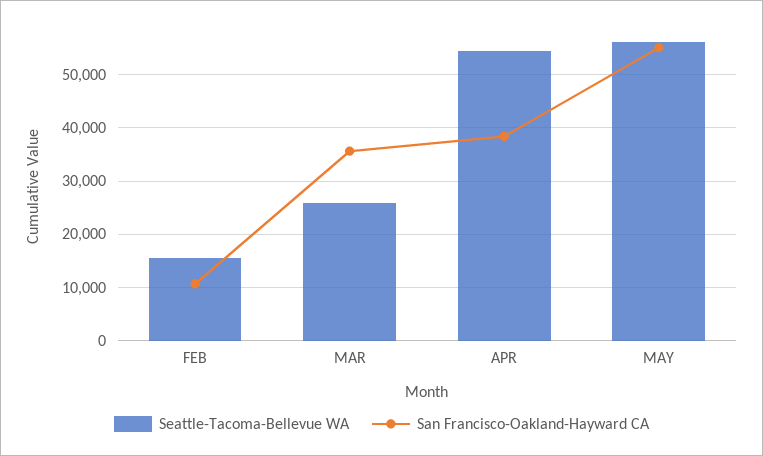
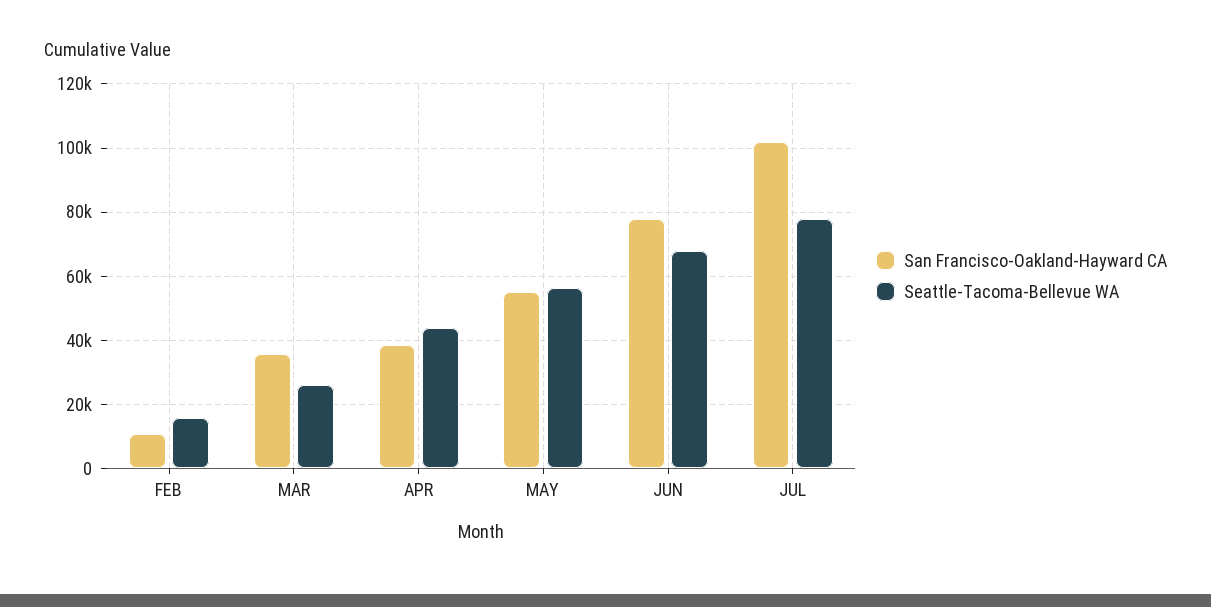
Seattle-Tacoma-Bellevue WA, APR: 54000 -> 44000
San Francisco-Oakland-Hayward CA, JUN: none -> 78000
Seattle-Tacoma-Bellevue WA, JUN: none -> 68000
San Francisco-Oakland-Hayward CA, JUL: none -> 102000
Seattle-Tacoma-Bellevue WA, JUL: none -> 78000

